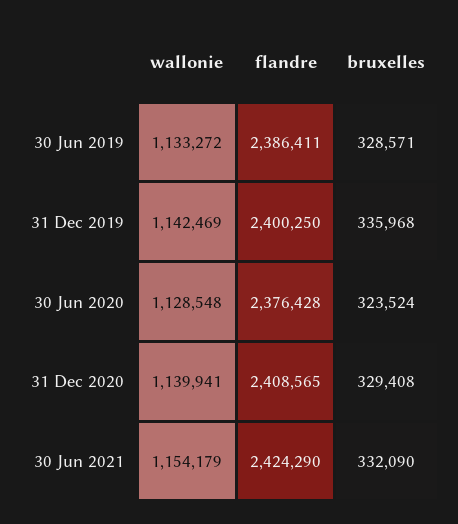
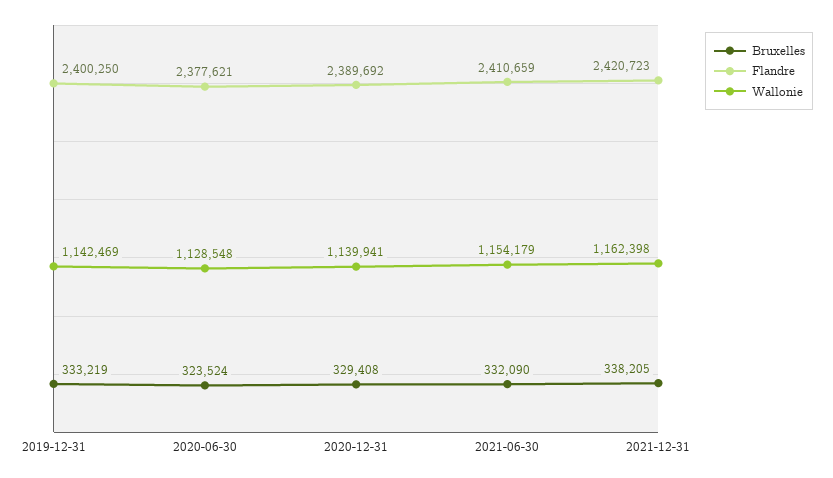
wallonie, 30 Jun 2019: 1133272 -> none
flandre, 30 Jun 2019: 2386411 -> none
bruxelles, 30 Jun 2019: 328571 -> none
bruxelles, 31 Dec 2019: 335968 -> 333219
flandre, 30 Jun 2020: 2376428 -> 2377621
flandre, 31 Dec 2020: 2408565 -> 2389692
flandre, 30 Jun 2021: 2424290 -> 2410659
bruxelles, 2021-12-31: none -> 338205
flandre, 2021-12-31: none -> 2420723
wallonie, 2021-12-31: none -> 1162398

